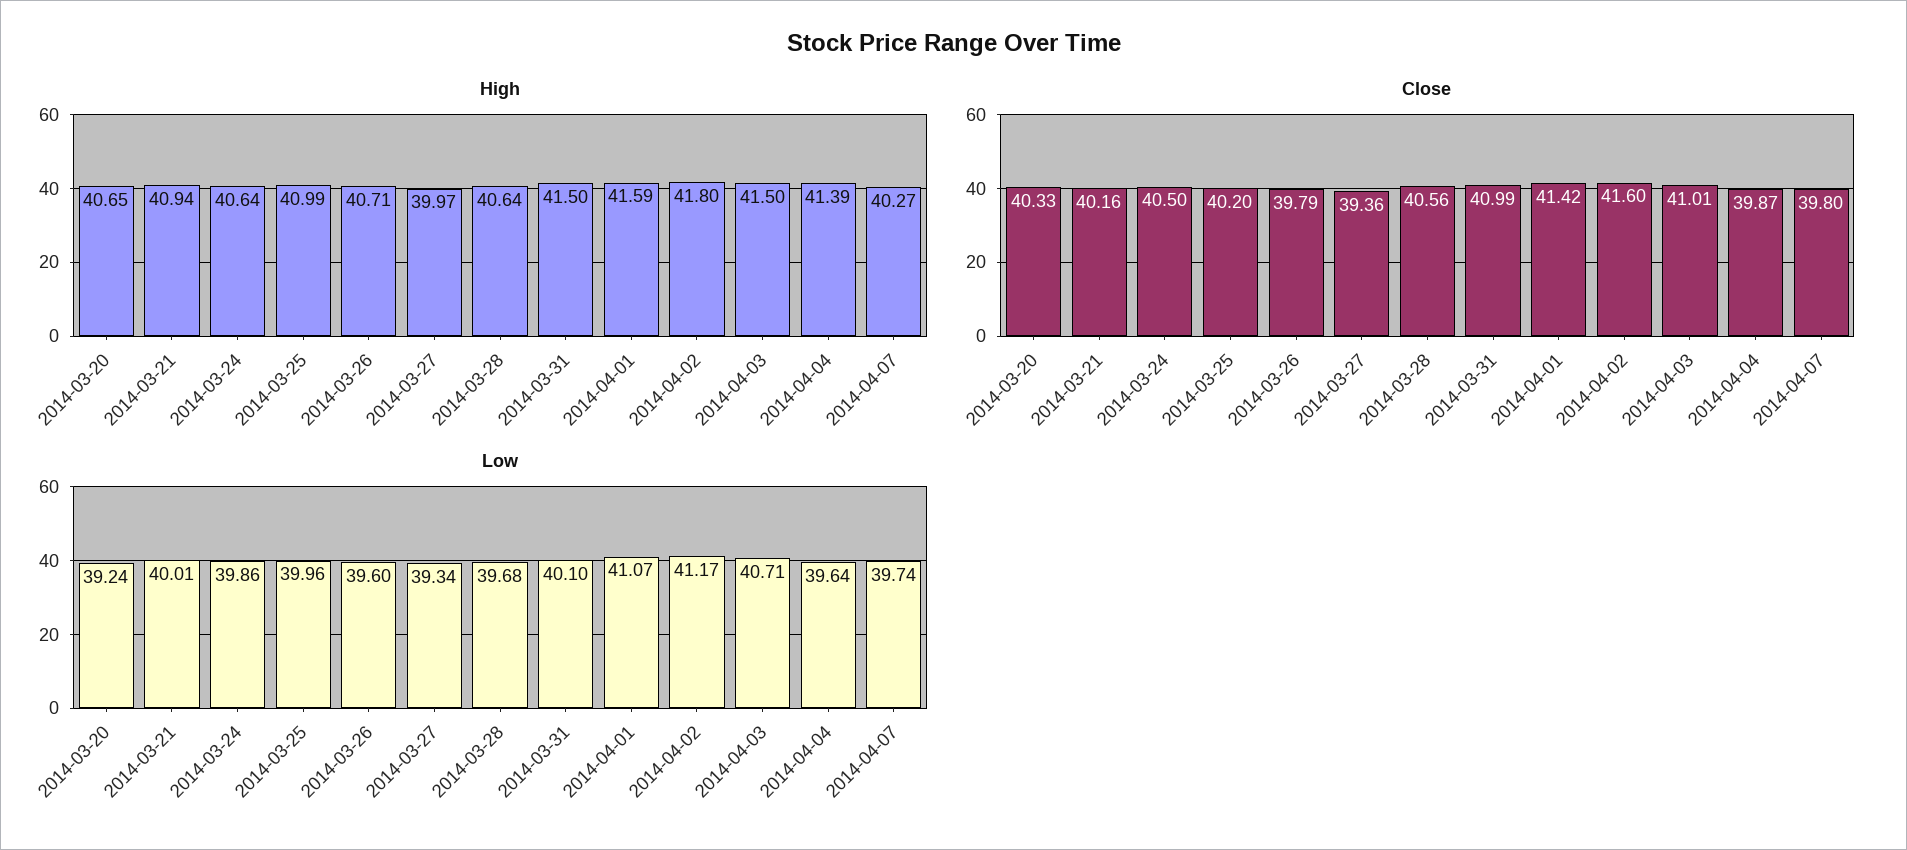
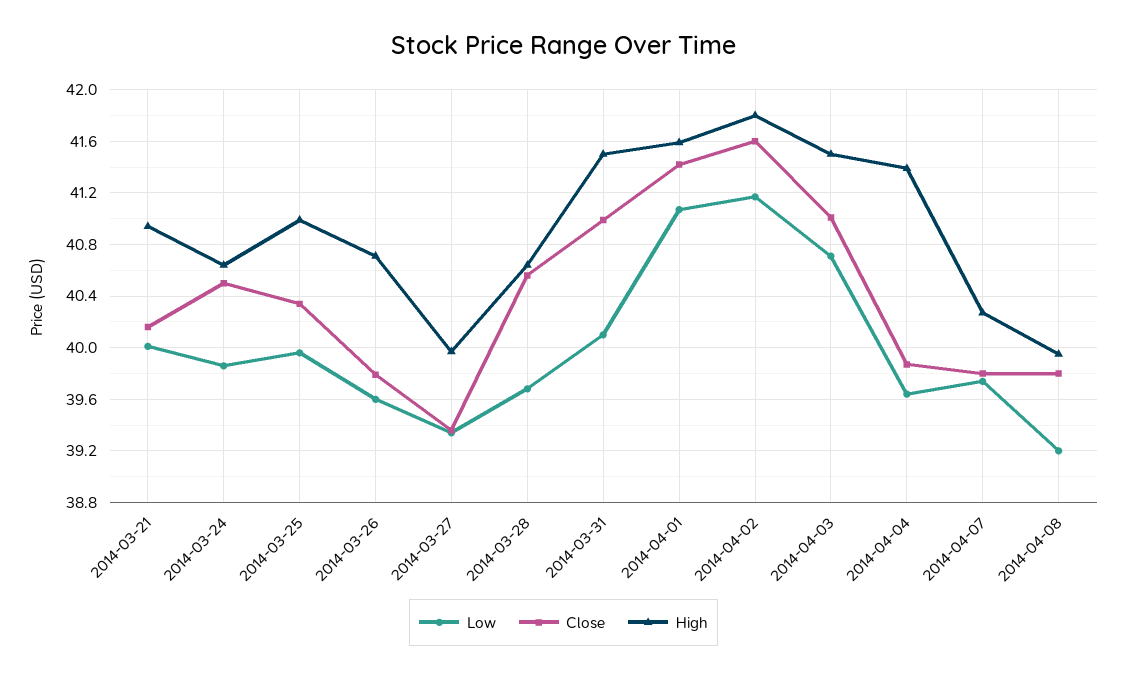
High, 2014-03-20: 40.65 -> none
Close, 2014-03-20: 40.33 -> none
Close, 2014-03-25: 40.2 -> 40.35
Low, 2014-03-20: 39.24 -> none
Low, 2014-04-08: none -> 39.2
Close, 2014-04-08: none -> 39.8
High, 2014-04-08: none -> 39.95

